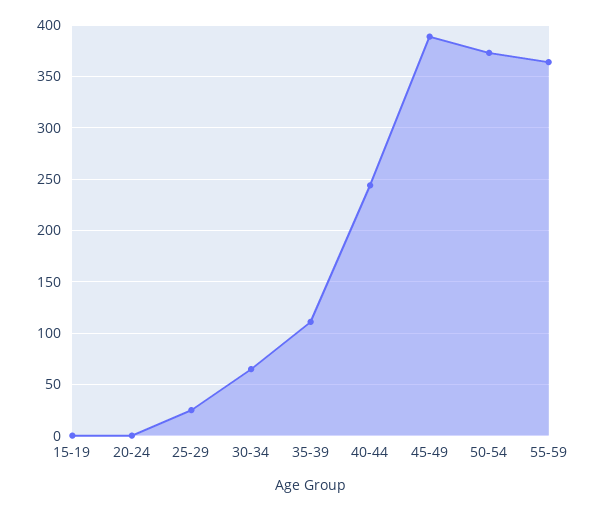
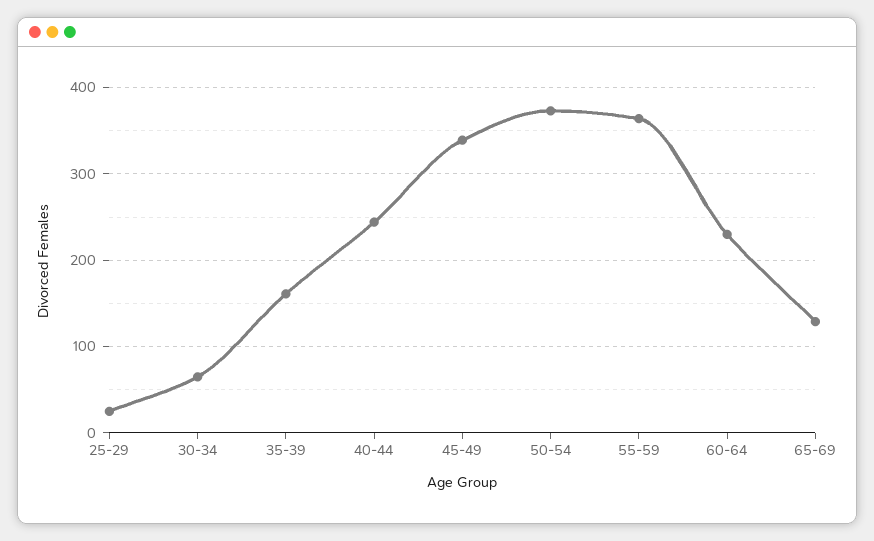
15-19: 0 -> none
20-24: 0 -> none
35-39: 110 -> 160
45-49: 390 -> 340
60-64: none -> 230
65-69: none -> 130

